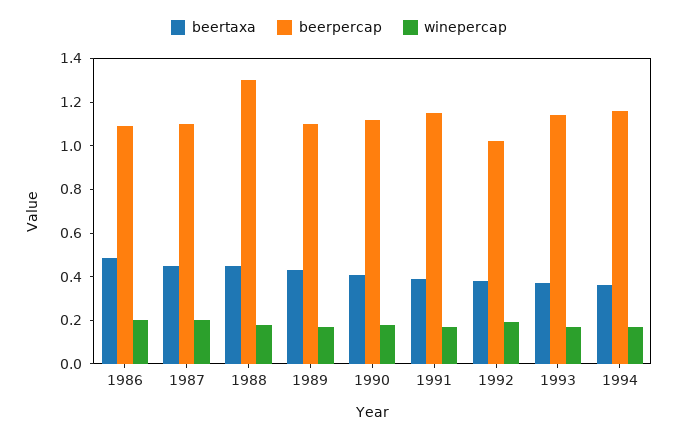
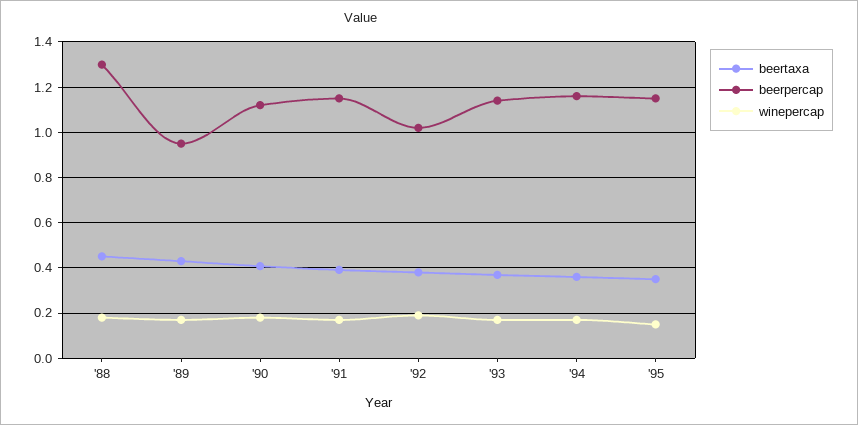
beertaxa, 1986: 0.5 -> none
beerpercap, 1986: 1.1 -> none
winepercap, 1986: 0.2 -> none
beertaxa, 1987: 0.45 -> none
beerpercap, 1987: 1.1 -> none
winepercap, 1987: 0.2 -> none
beerpercap, 1989: 1.1 -> 0.95
beertaxa, '95: none -> 0.35
beerpercap, '95: none -> 1.15
winepercap, '95: none -> 0.15

